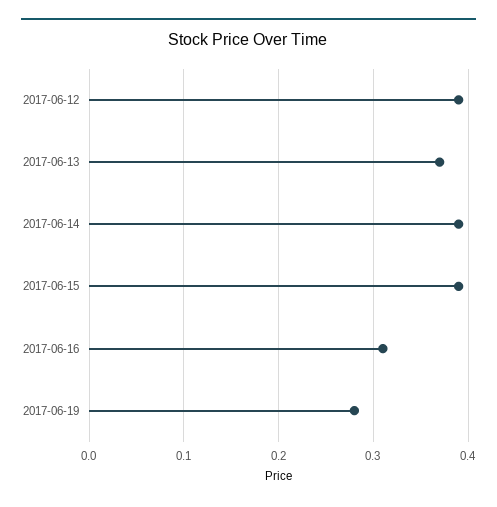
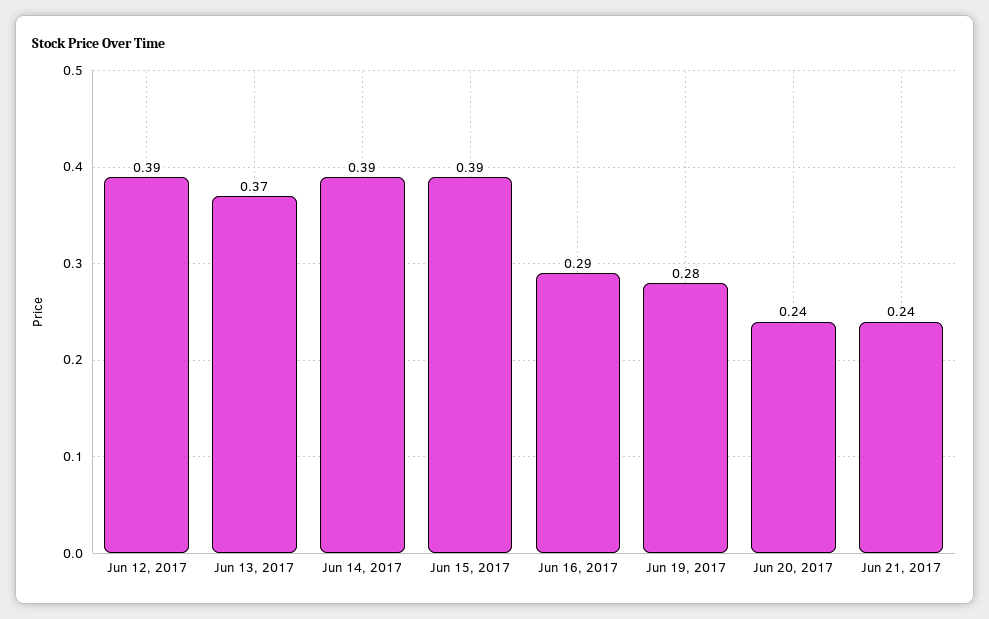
2017-06-16: 0.31 -> 0.29
Jun 20, 2017: none -> 0.24
Jun 21, 2017: none -> 0.24

